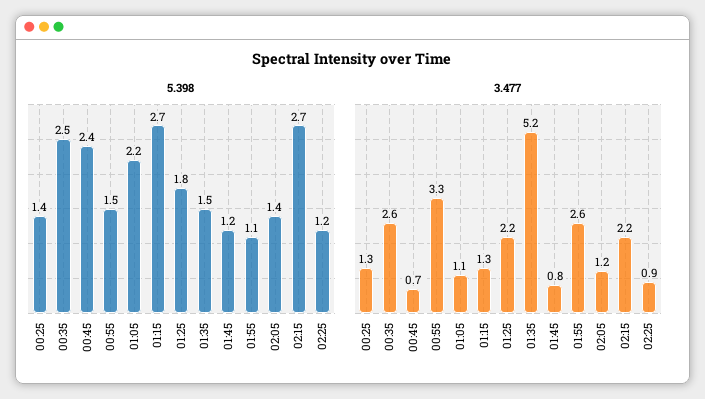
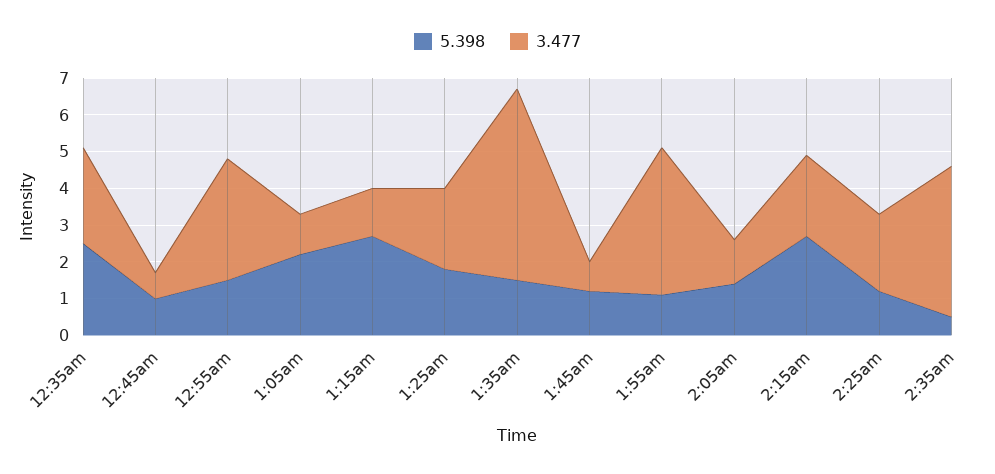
5.398, 00:25: 1.4 -> none
5.398, 00:45: 2.4 -> 1
3.477, 00:25: 1.3 -> none
3.477, 01:55: 2.6 -> 4
3.477, 02:25: 0.9 -> 2
5.398, 2:35am: none -> 0.5
3.477, 2:35am: none -> 4

